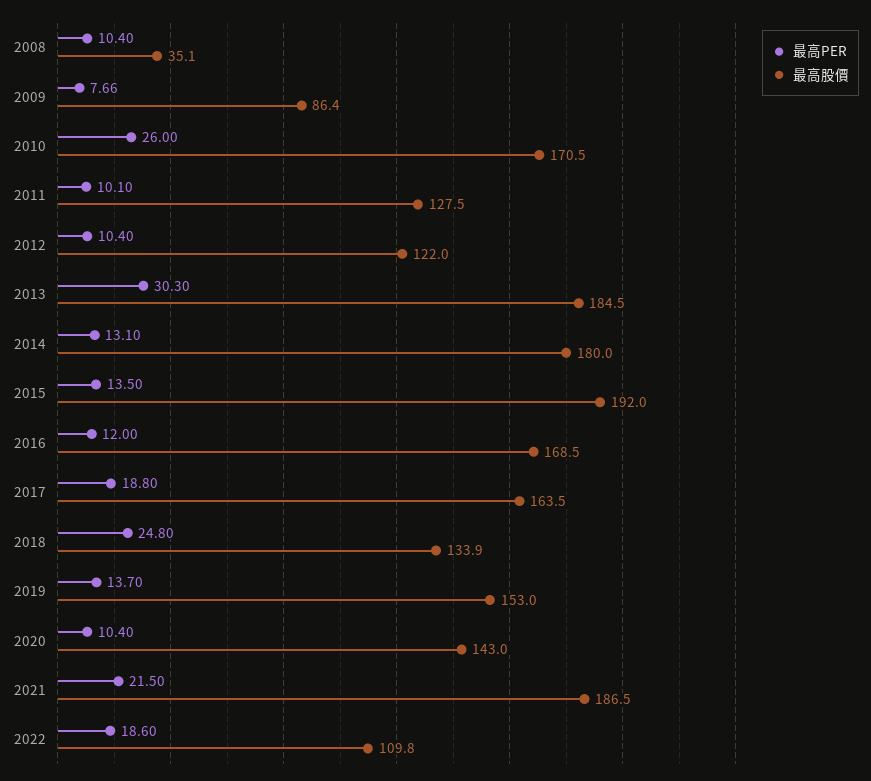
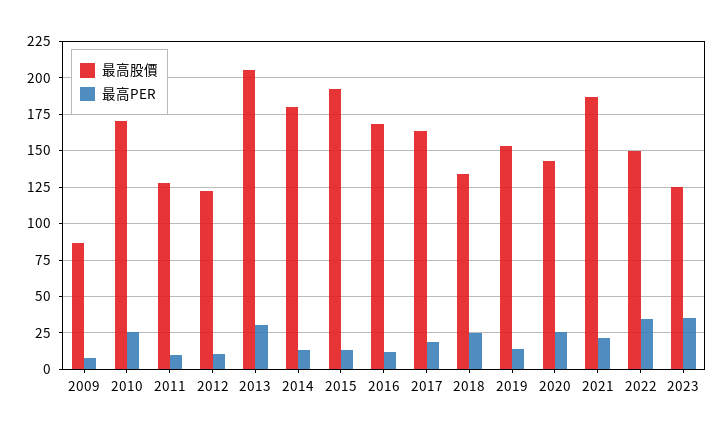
最高PER, 2008: 10.4 -> none
最高股價, 2008: 35.1 -> none
最高股價, 2013: 184.5 -> 205
最高PER, 2020: 10.4 -> 25
最高PER, 2022: 18.6 -> 35
最高股價, 2022: 109.8 -> 150
最高股價, 2023: none -> 125
最高PER, 2023: none -> 35

